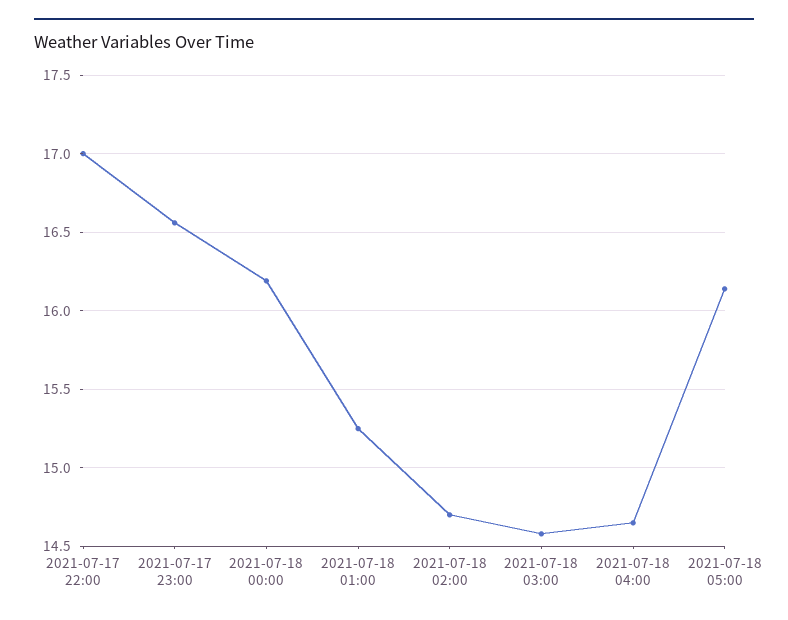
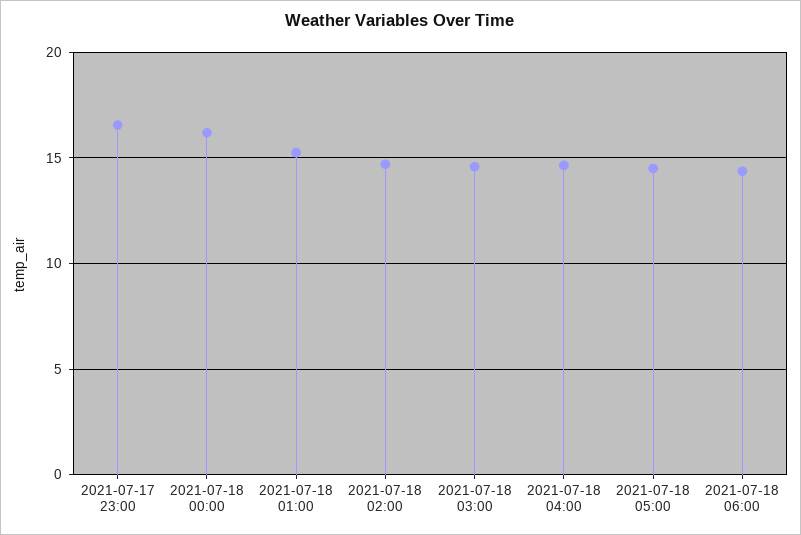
2021-07-17 22:00: 17 -> none
2021-07-18 05:00: 16.15 -> 14.5
2021-07-18 06:00: none -> 14.5

